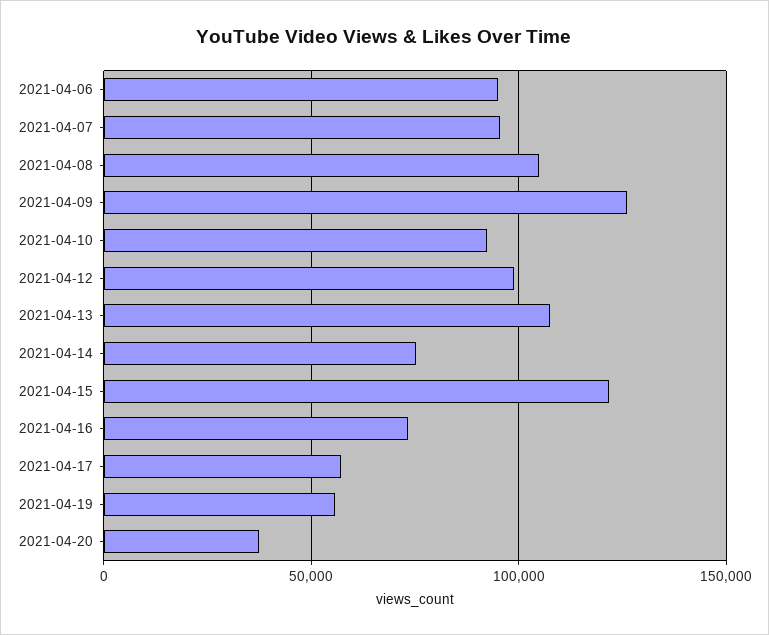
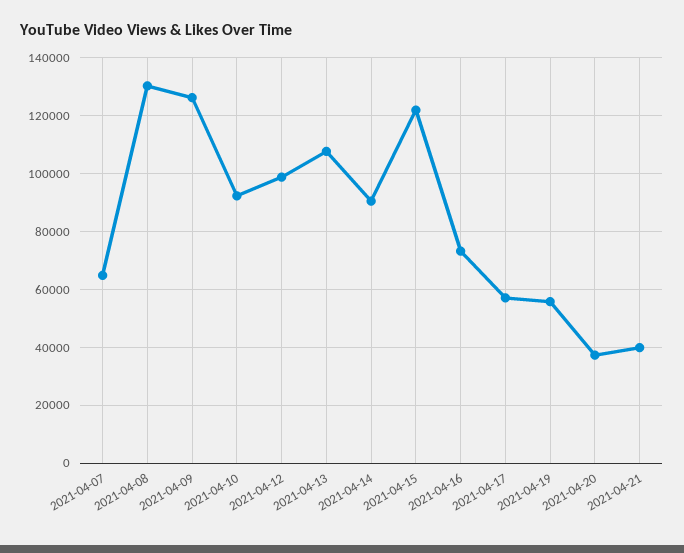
2021-04-06: 95000 -> none
2021-04-07: 95000 -> 65000
2021-04-08: 105000 -> 130000
2021-04-14: 75000 -> 90000
2021-04-21: none -> 40000

